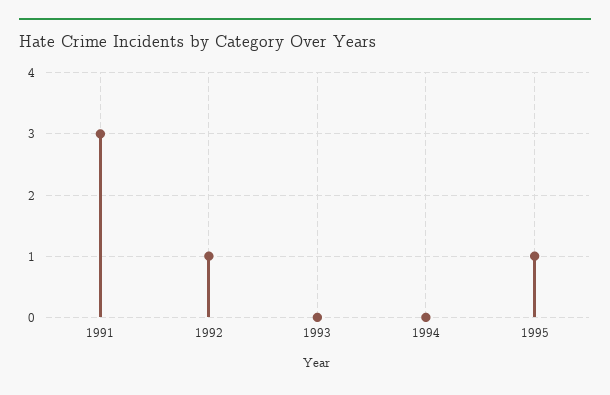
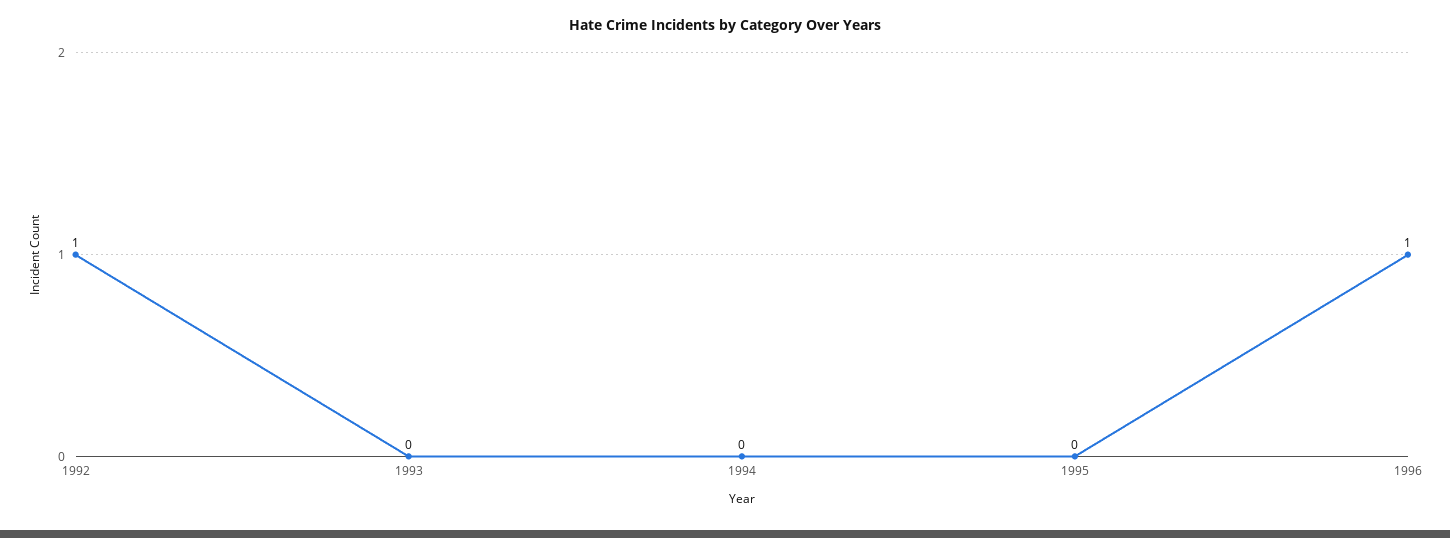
1991: 3 -> none
1995: 1 -> 0
1996: none -> 1

